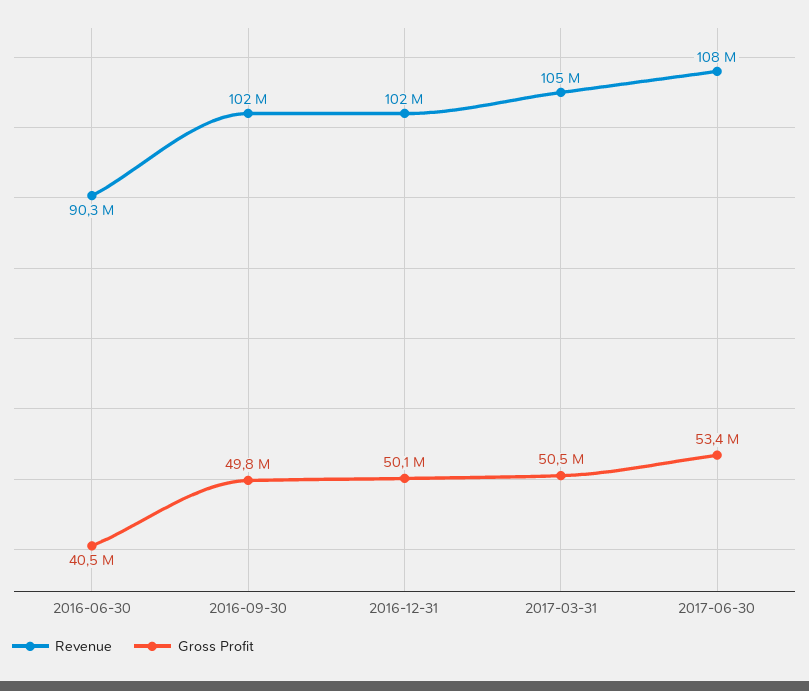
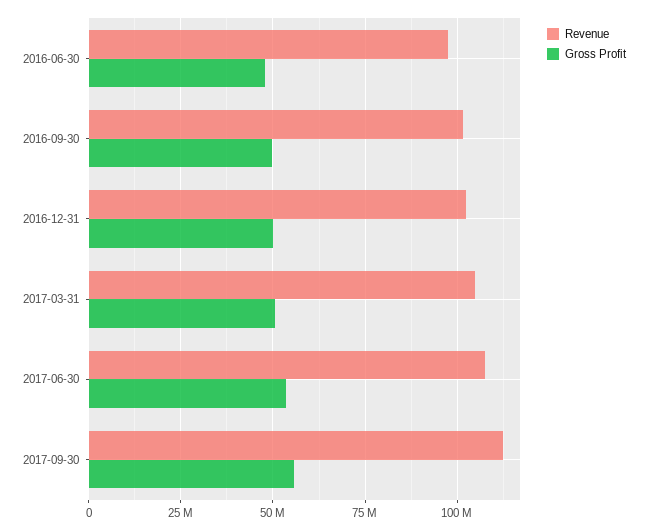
Revenue, 2016-06-30: 90300000 -> 97500000
Gross Profit, 2016-06-30: 40500000 -> 47500000
Revenue, 2017-09-30: none -> 112500000
Gross Profit, 2017-09-30: none -> 55000000

